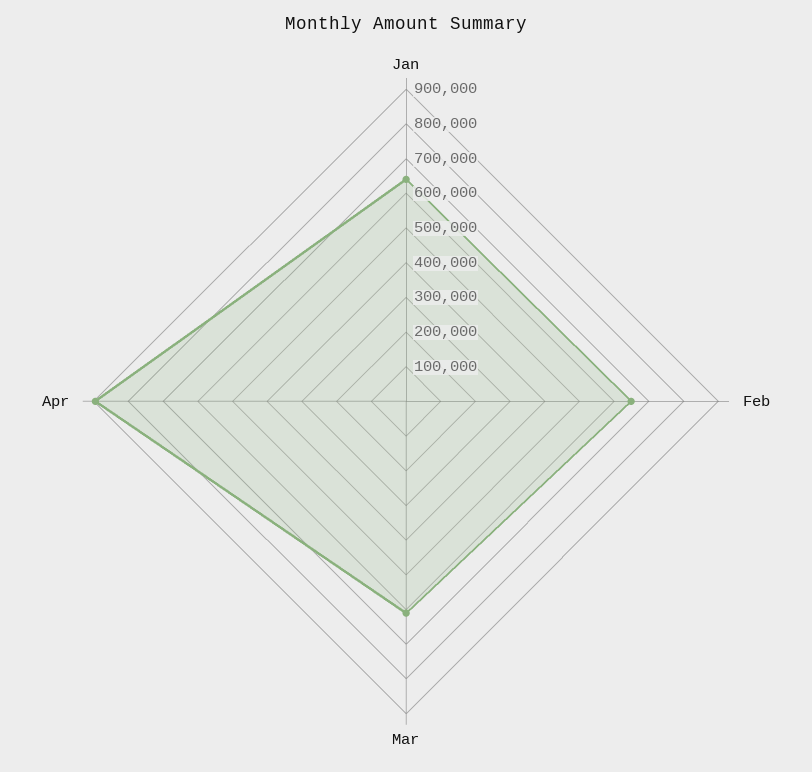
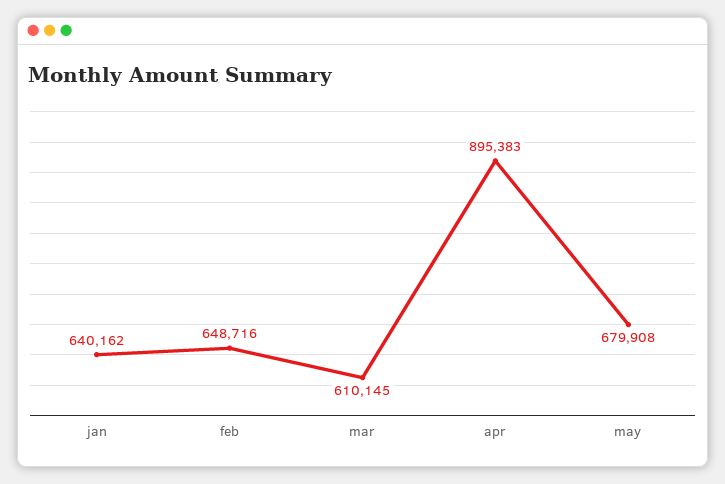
may: none -> 679908

